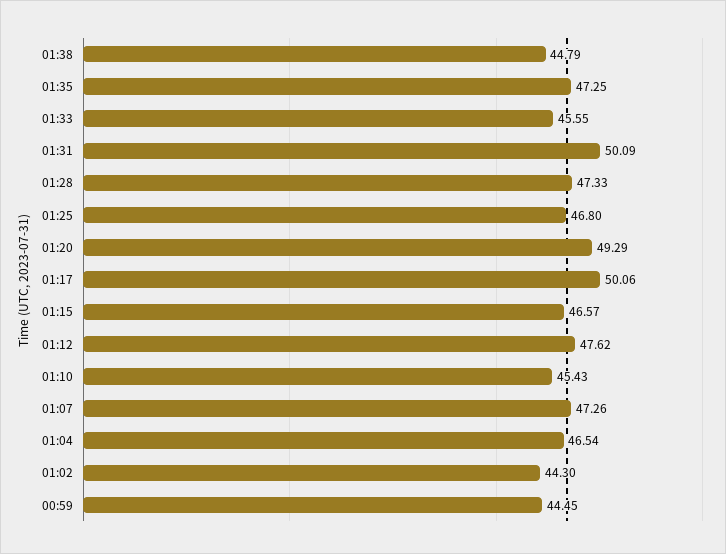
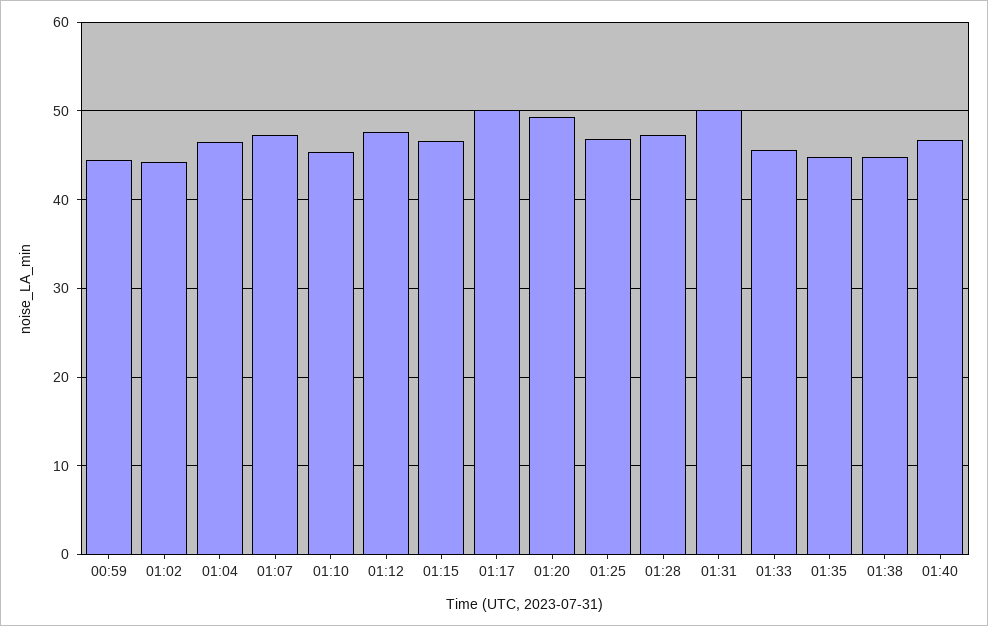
01:35: 47.25 -> 45
01:40: none -> 47

